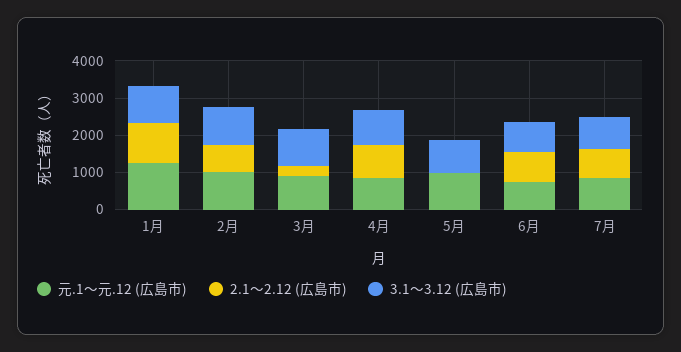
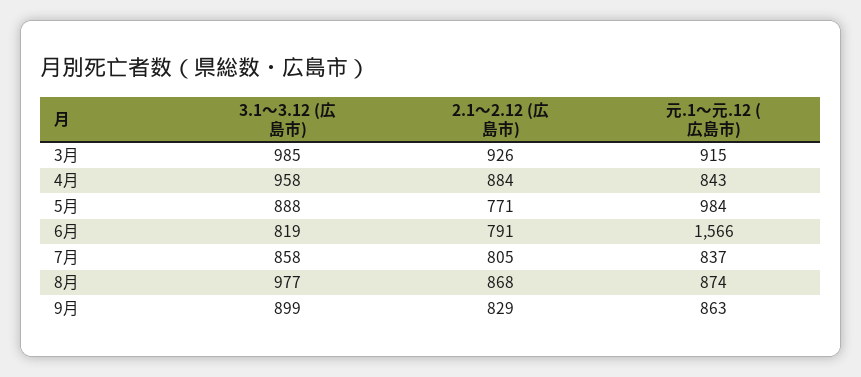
元.1～元.12 (広島市), 1月: 1250 -> none
2.1～2.12 (広島市), 1月: 1000 -> none
3.1～3.12 (広島市), 1月: 1000 -> none
元.1～元.12 (広島市), 2月: 1000 -> none
2.1～2.12 (広島市), 2月: 750 -> none
3.1～3.12 (広島市), 2月: 1000 -> none
2.1～2.12 (広島市), 3月: 250 -> 926
2.1～2.12 (広島市), 5月: 0 -> 771
元.1～元.12 (広島市), 6月: 750 -> 1566
3.1～3.12 (広島市), 8月: none -> 977
2.1～2.12 (広島市), 8月: none -> 868
元.1～元.12 (広島市), 8月: none -> 874
3.1～3.12 (広島市), 9月: none -> 899
2.1～2.12 (広島市), 9月: none -> 829
元.1～元.12 (広島市), 9月: none -> 863

